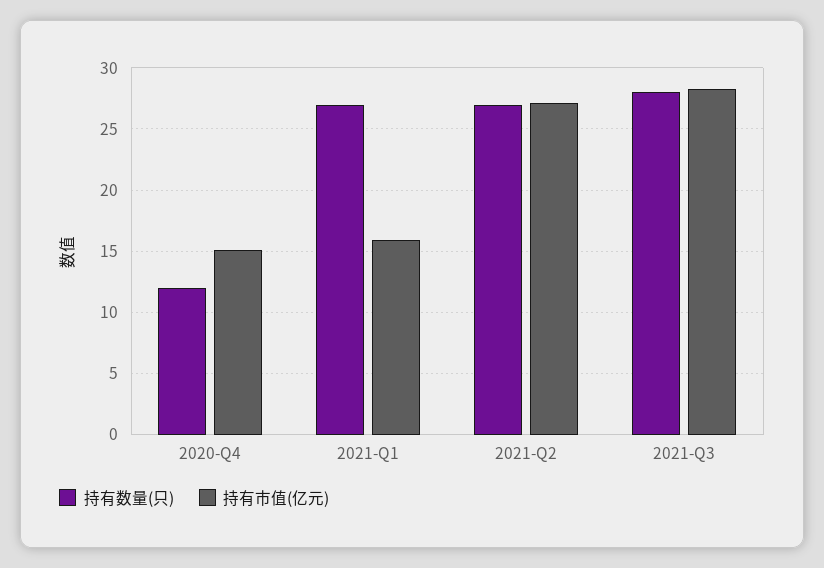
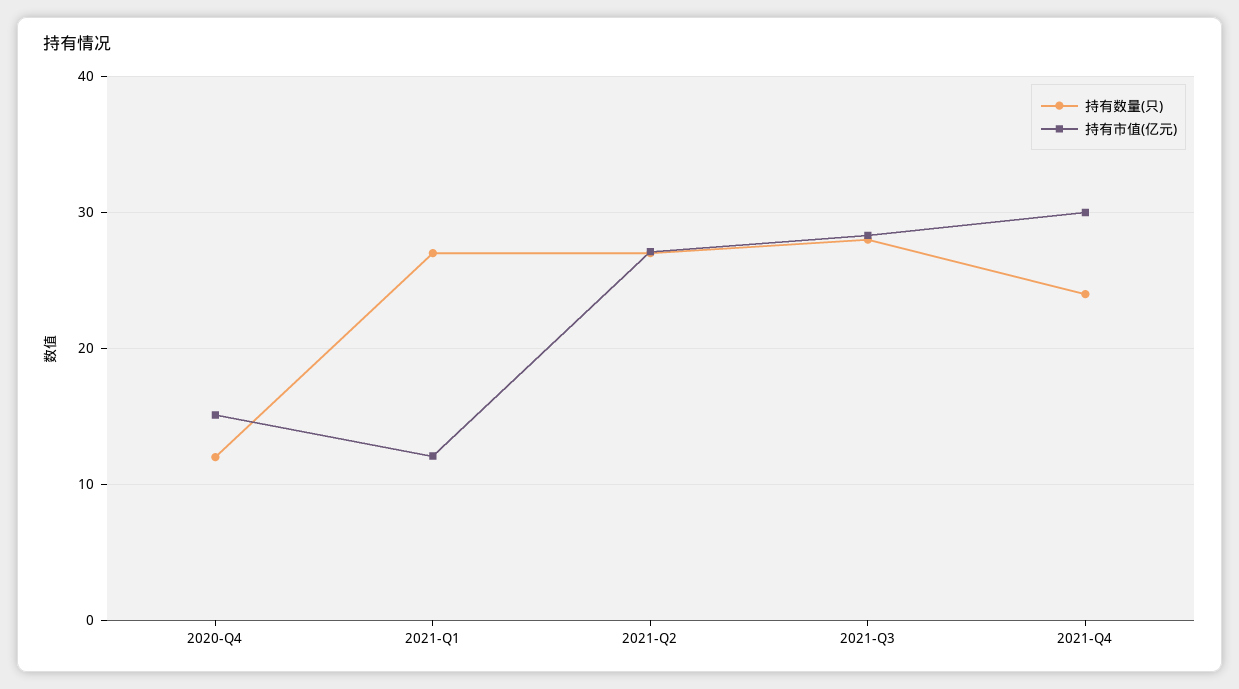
持有市值(亿元), 2021-Q1: 16 -> 12
持有数量(只), 2021-Q4: none -> 24
持有市值(亿元), 2021-Q4: none -> 30

